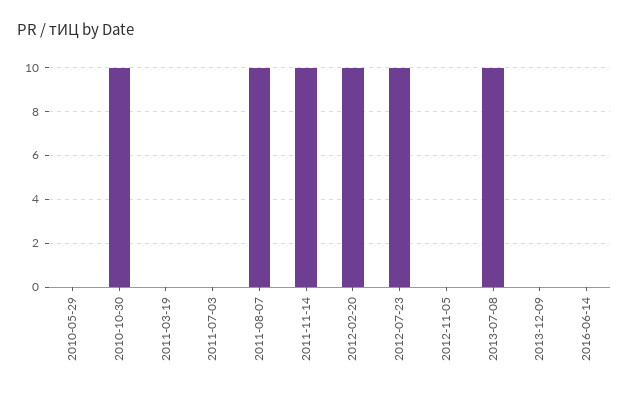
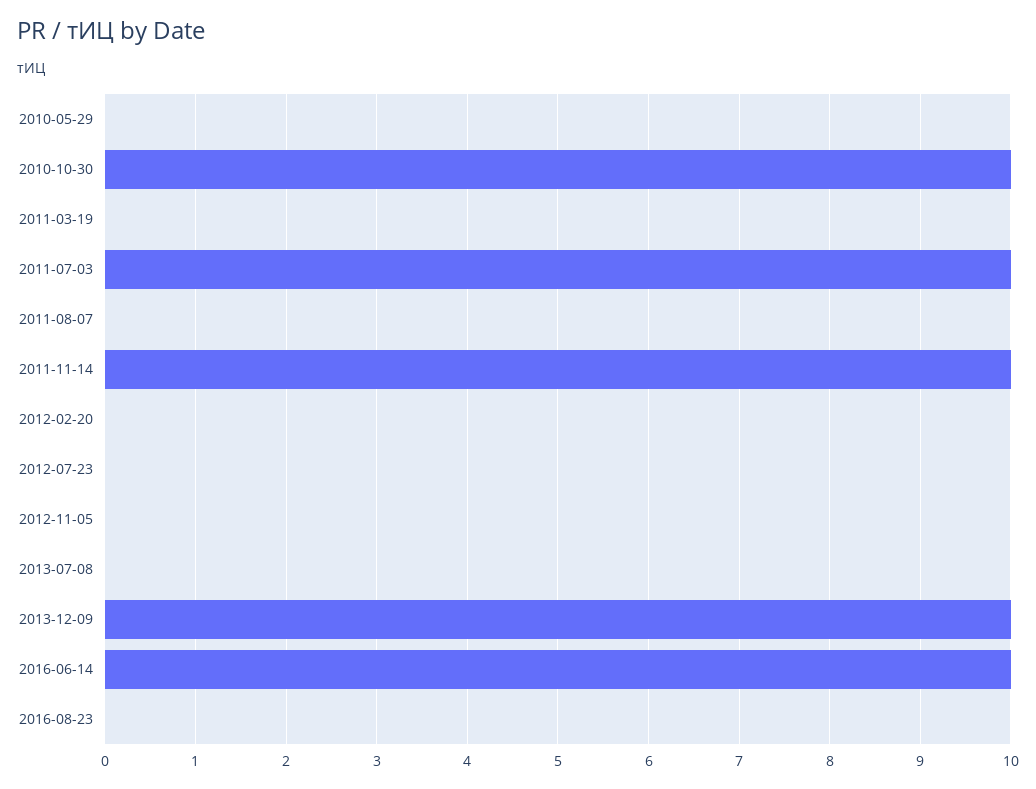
2011-07-03: 0 -> 10
2011-08-07: 10 -> 0
2012-02-20: 10 -> 0
2012-07-23: 10 -> 0
2013-07-08: 10 -> 0
2013-12-09: 0 -> 10
2016-06-14: 0 -> 10
2016-08-23: none -> 0

